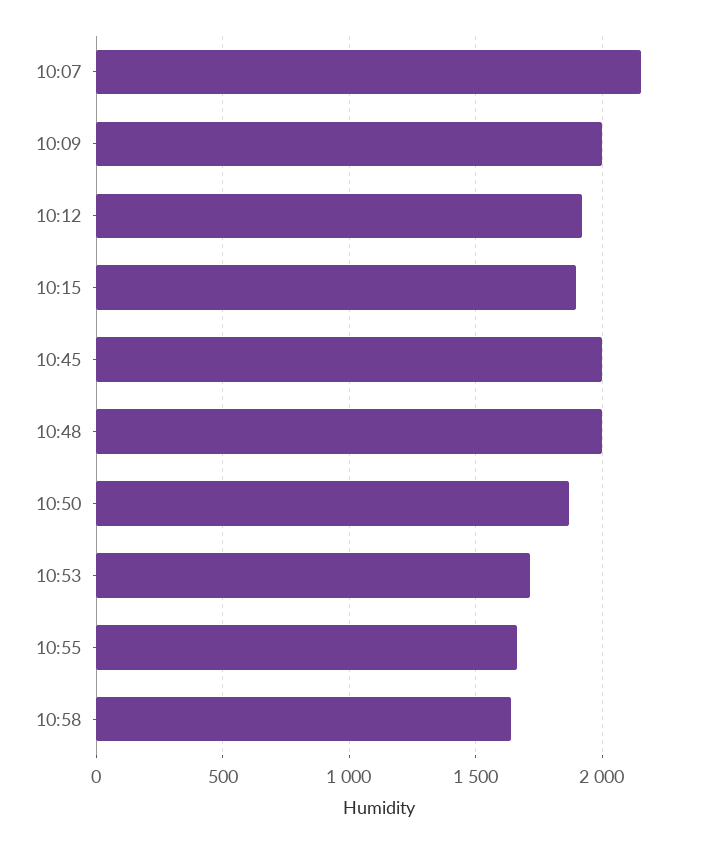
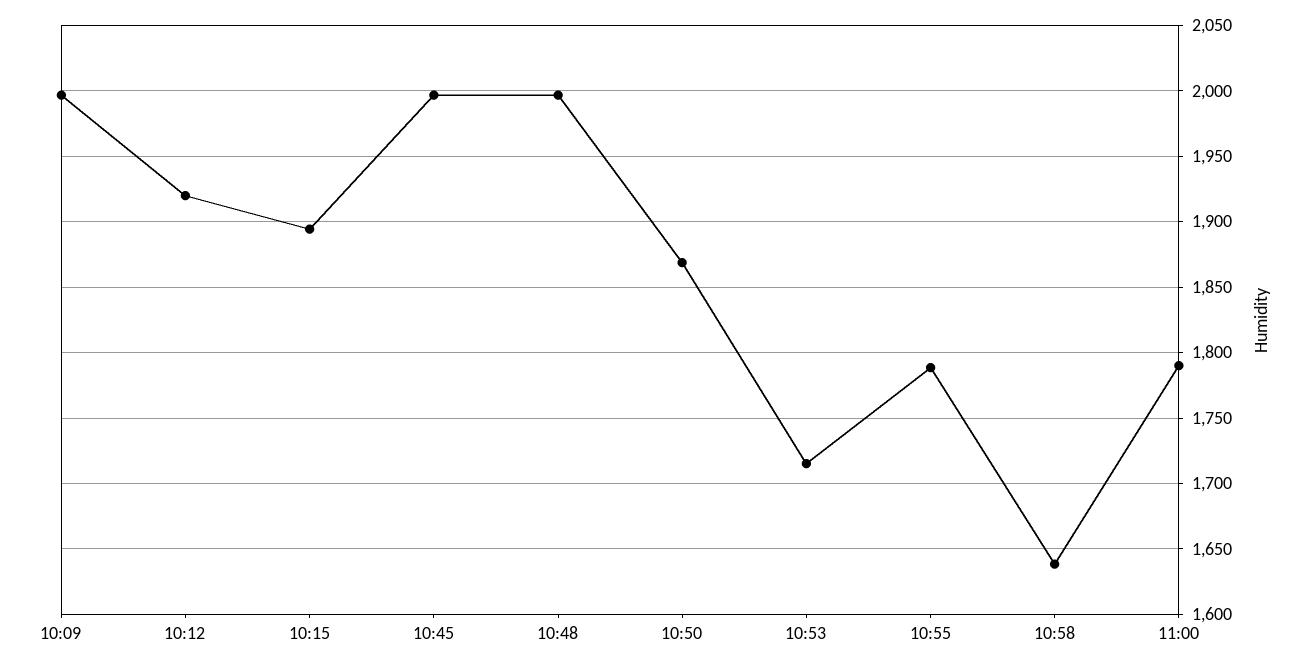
10:07: 2150 -> none
10:55: 1650 -> 1790
11:00: none -> 1790

